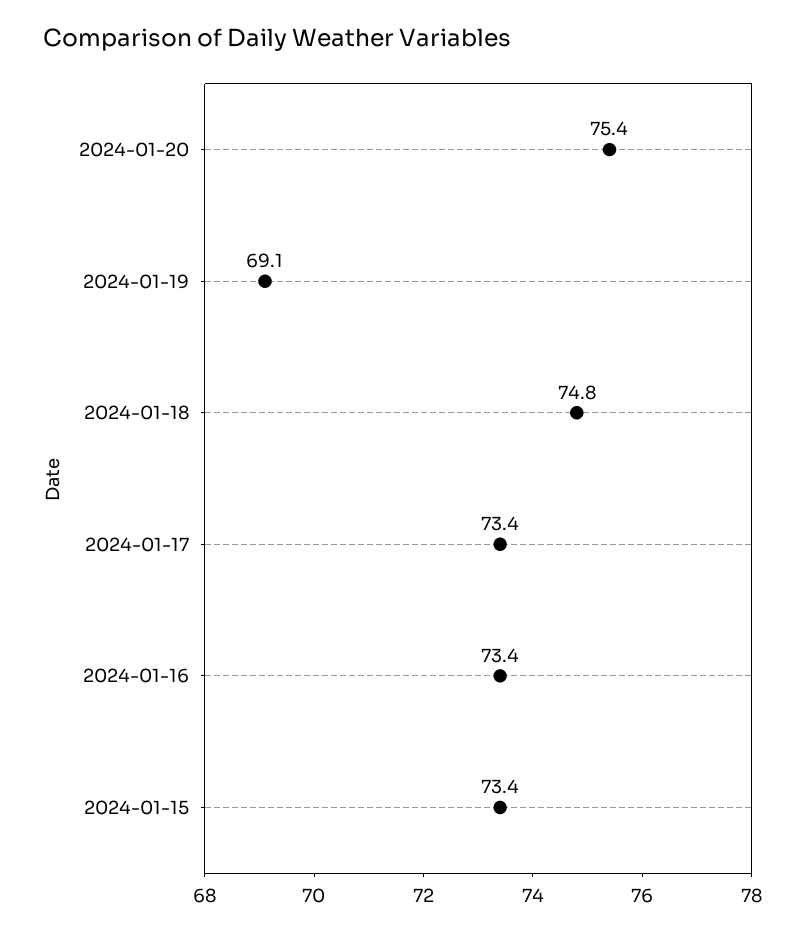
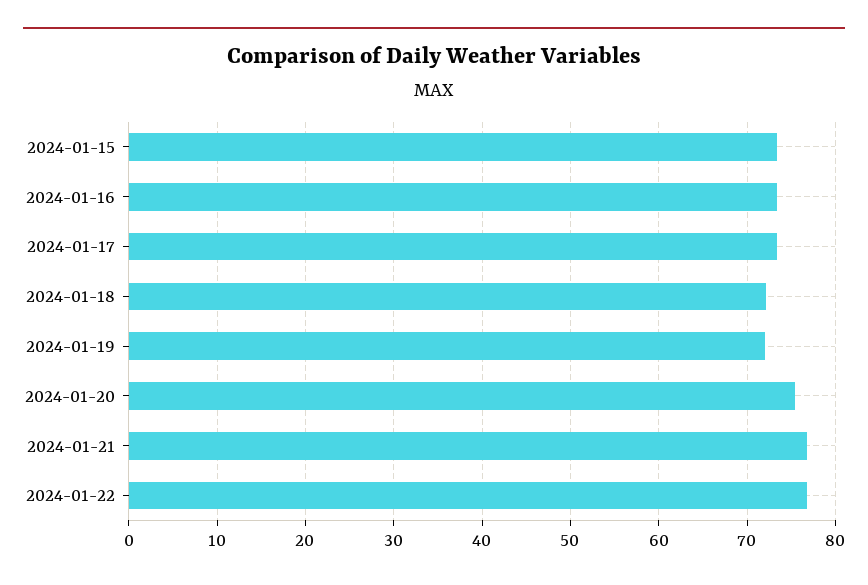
2024-01-19: 69.1 -> 72
2024-01-18: 74.8 -> 72
2024-01-21: none -> 77
2024-01-22: none -> 77

